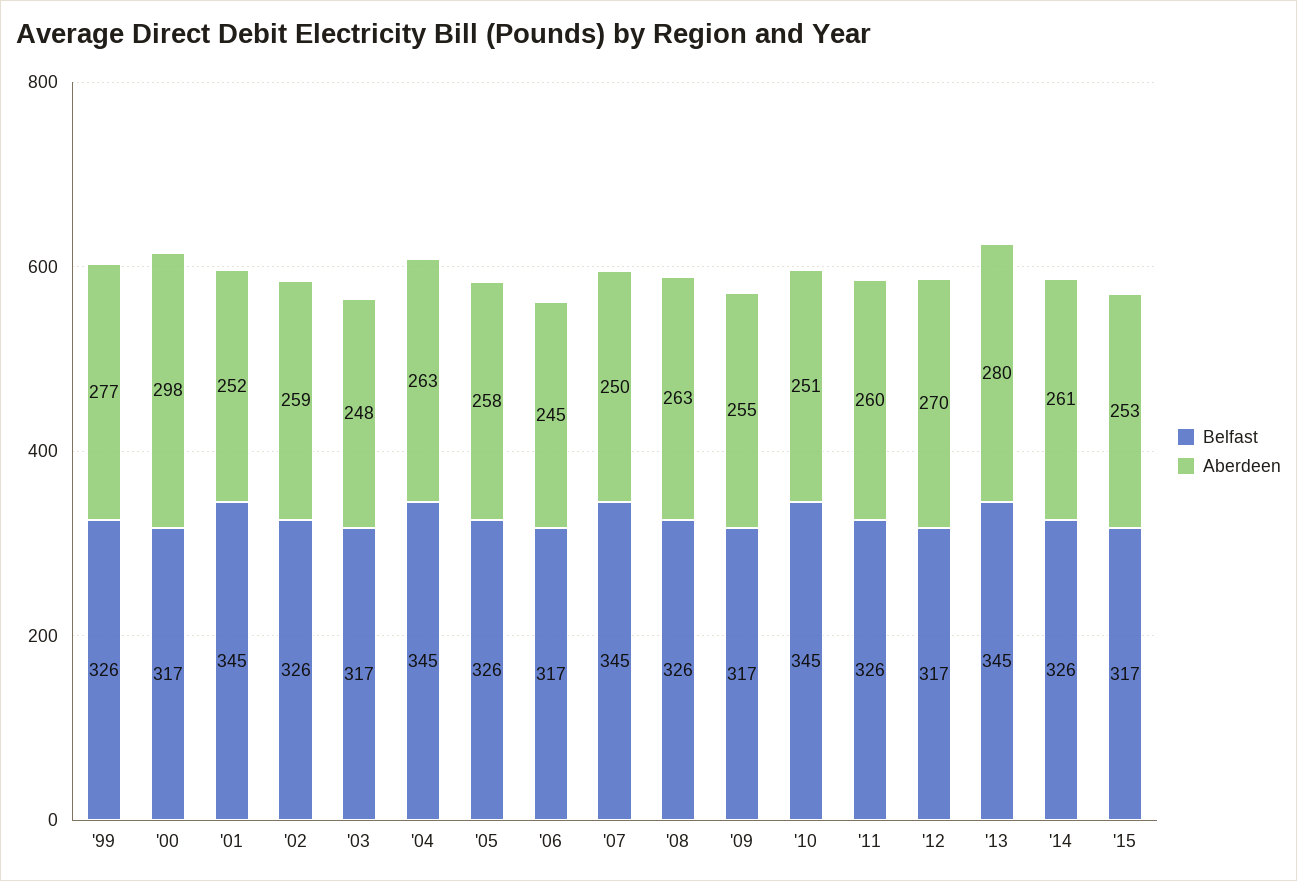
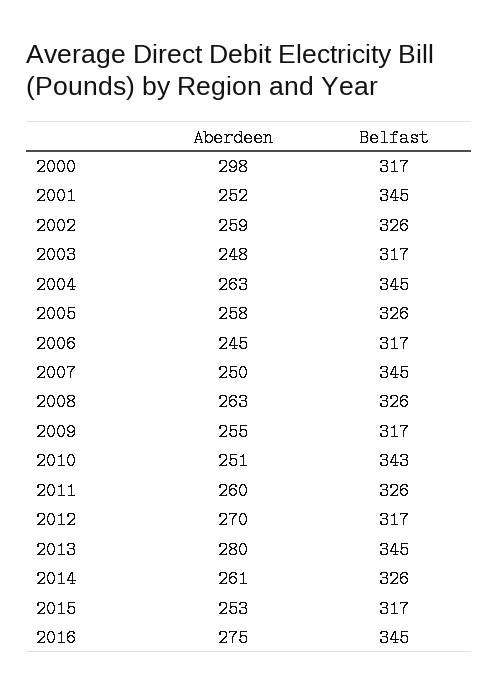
Belfast, '99: 326 -> none
Aberdeen, '99: 277 -> none
Belfast, '10: 345 -> 343
Aberdeen, 2016: none -> 275
Belfast, 2016: none -> 345

